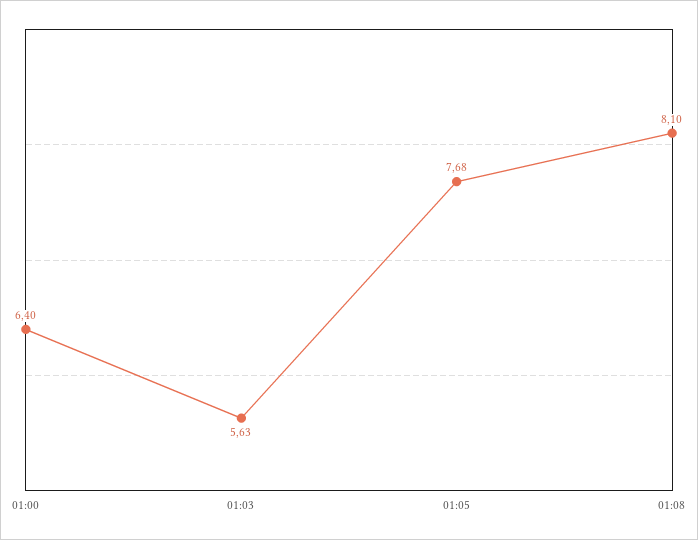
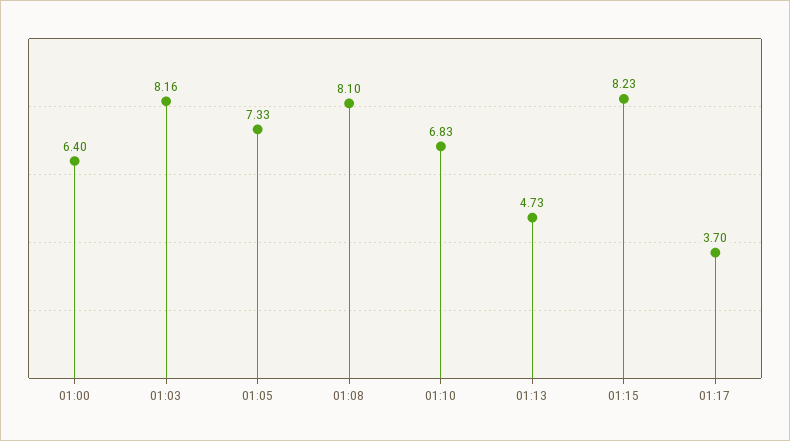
01:03: 5.63 -> 8.16
01:05: 7.68 -> 7.33
01:10: none -> 6.83
01:13: none -> 4.73
01:15: none -> 8.23
01:17: none -> 3.7

